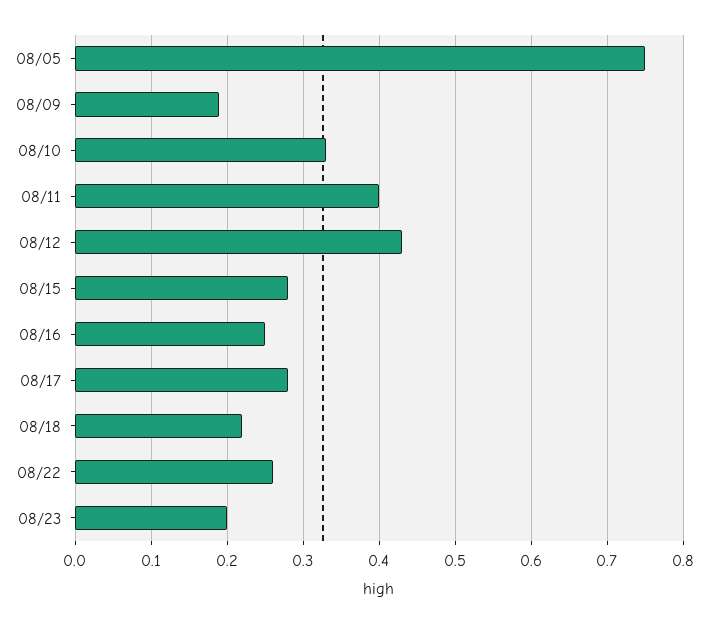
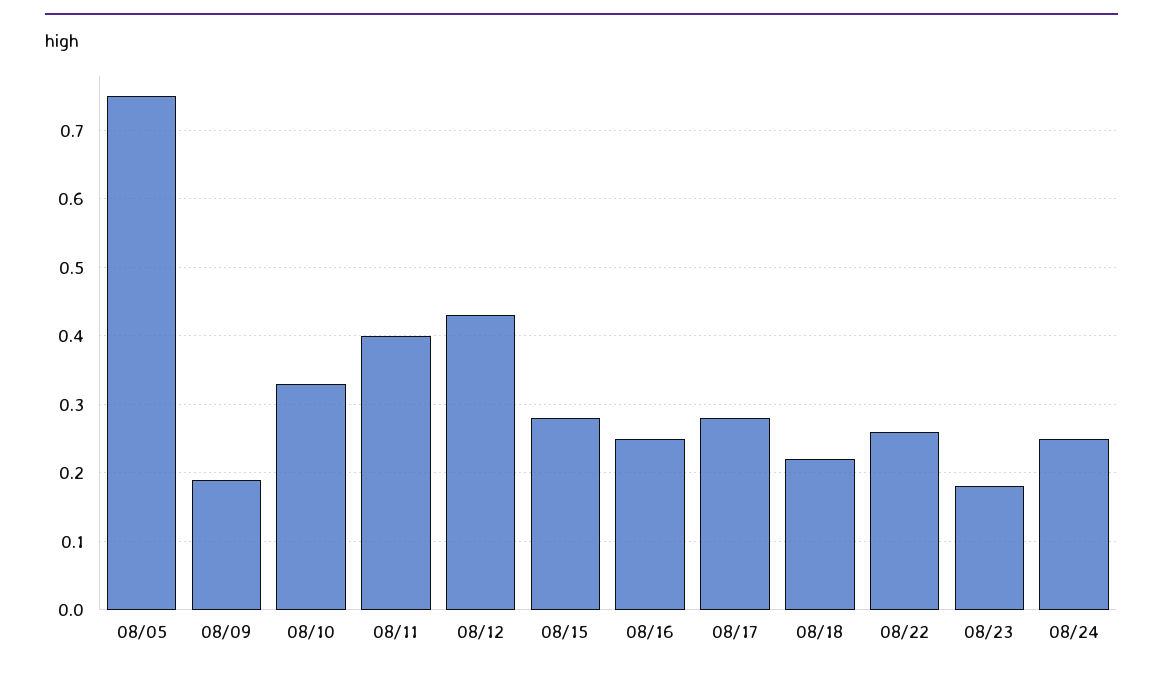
08/23: 0.2 -> 0.18
08/24: none -> 0.25

